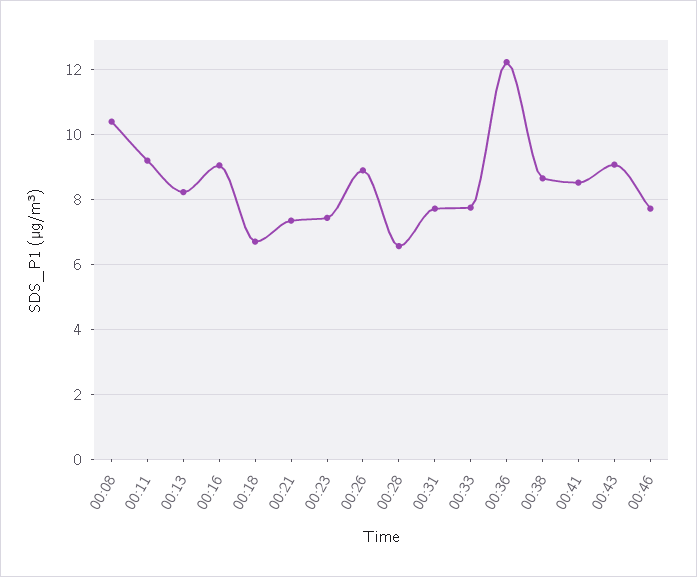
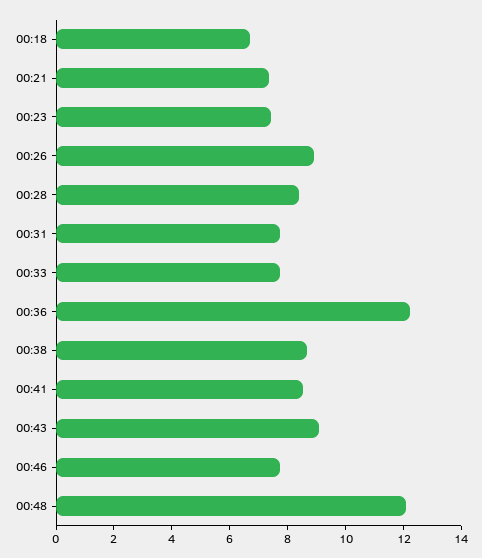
00:08: 10.4 -> none
00:11: 9.2 -> none
00:13: 8.2 -> none
00:16: 9 -> none
00:28: 6.6 -> 8.5
00:48: none -> 12

